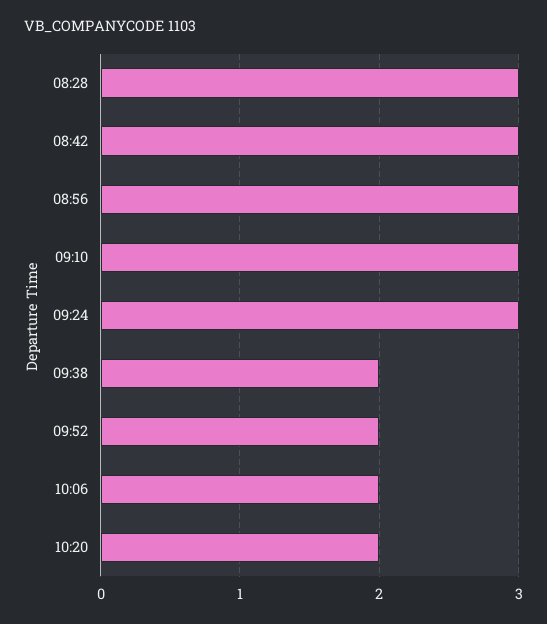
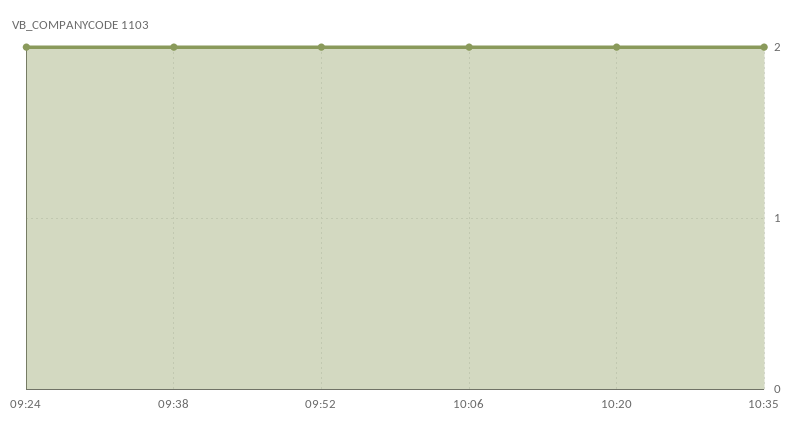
08:28: 3 -> none
08:42: 3 -> none
08:56: 3 -> none
09:10: 3 -> none
09:24: 3 -> 2
10:35: none -> 2

